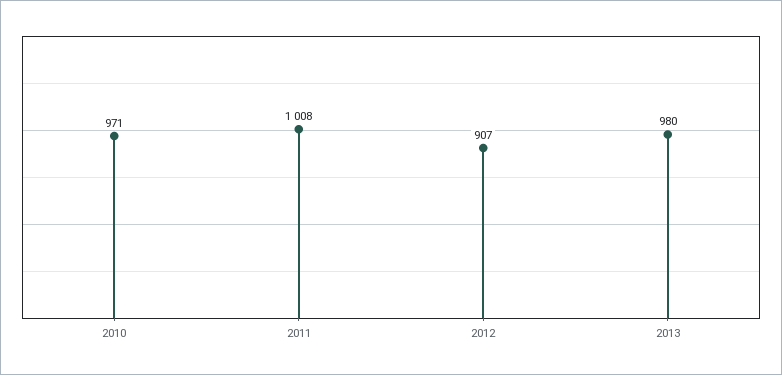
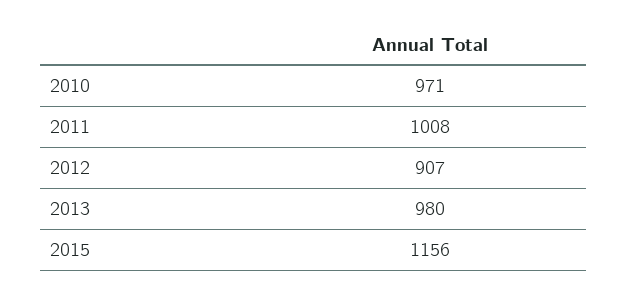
2015: none -> 1156

